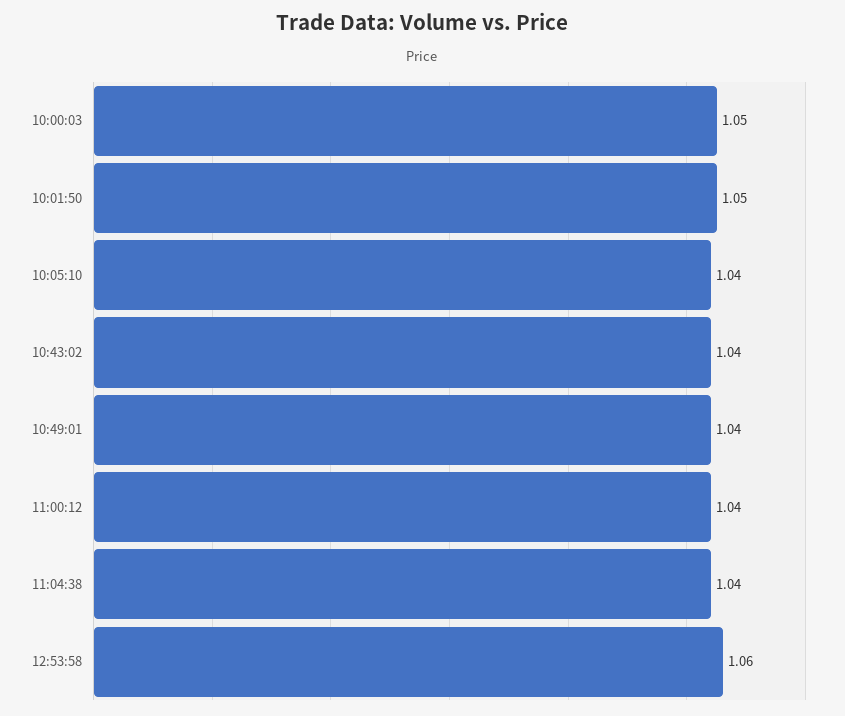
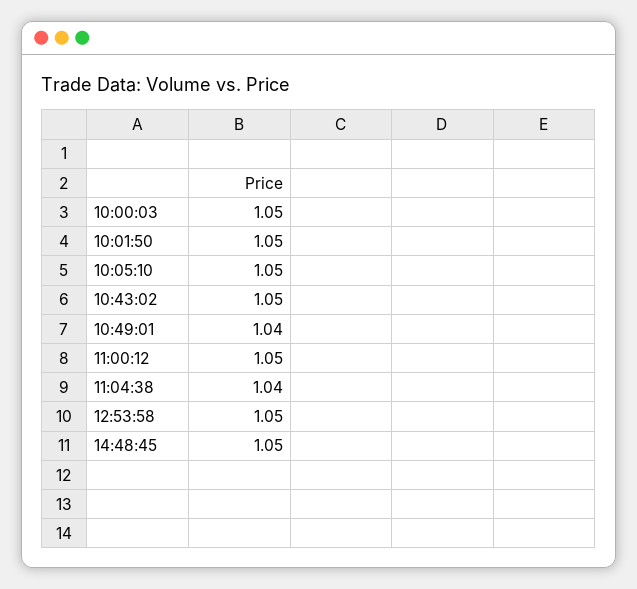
10:05:10: 1.04 -> 1.05
10:43:02: 1.04 -> 1.05
11:00:12: 1.04 -> 1.05
12:53:58: 1.06 -> 1.05
14:48:45: none -> 1.05

